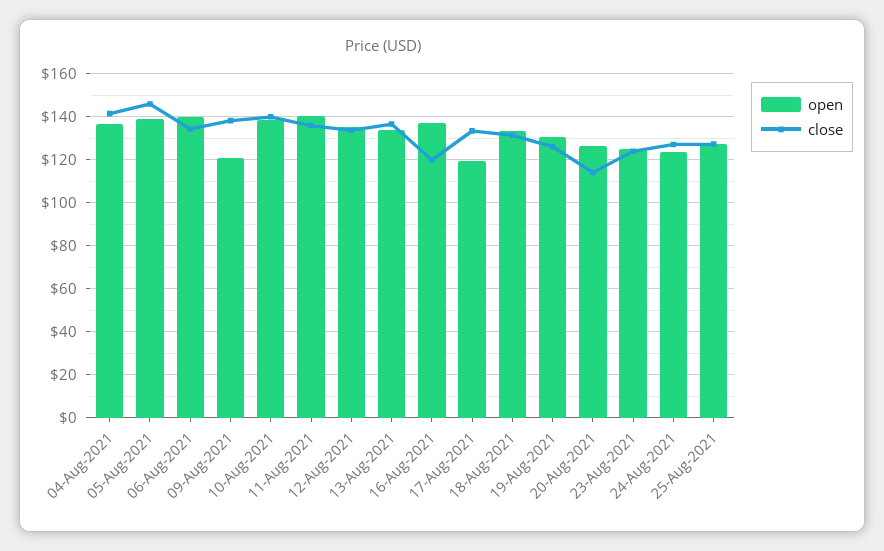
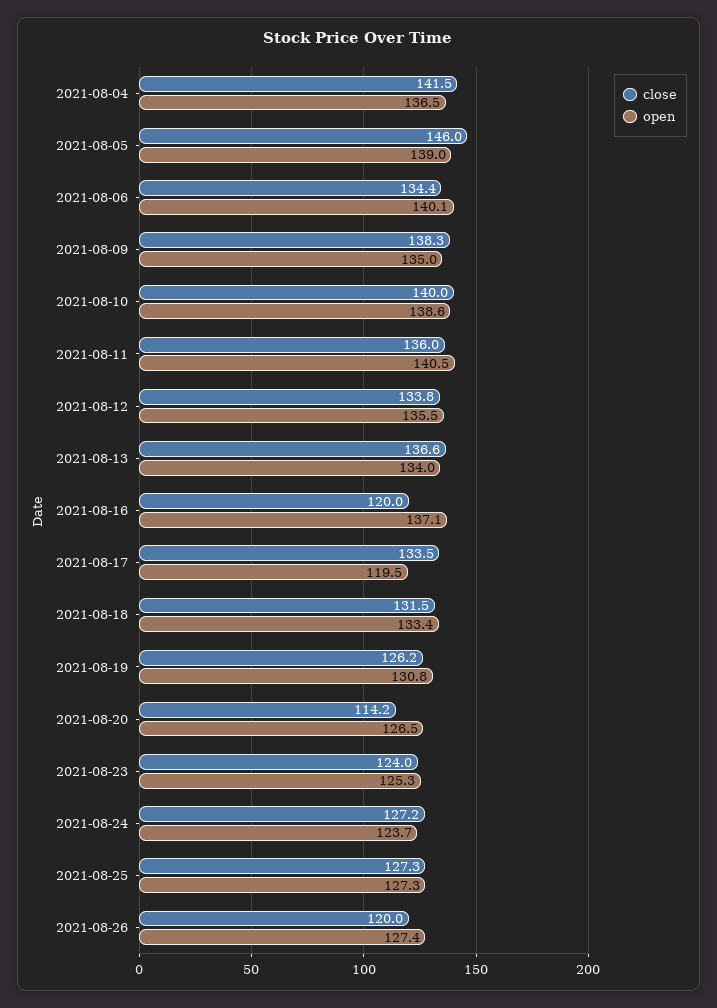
open, 09-Aug-2021: 120 -> 135
close, 2021-08-26: none -> 120
open, 2021-08-26: none -> 127.4

